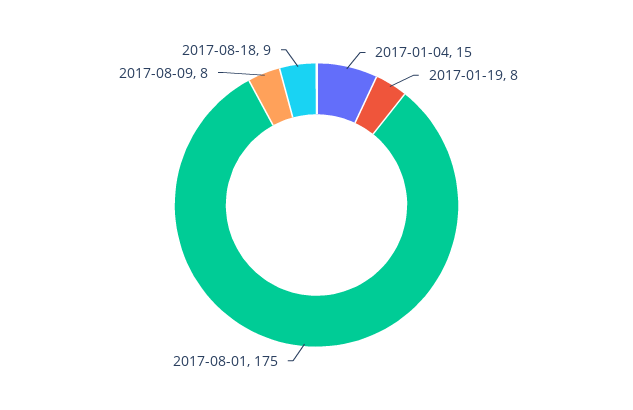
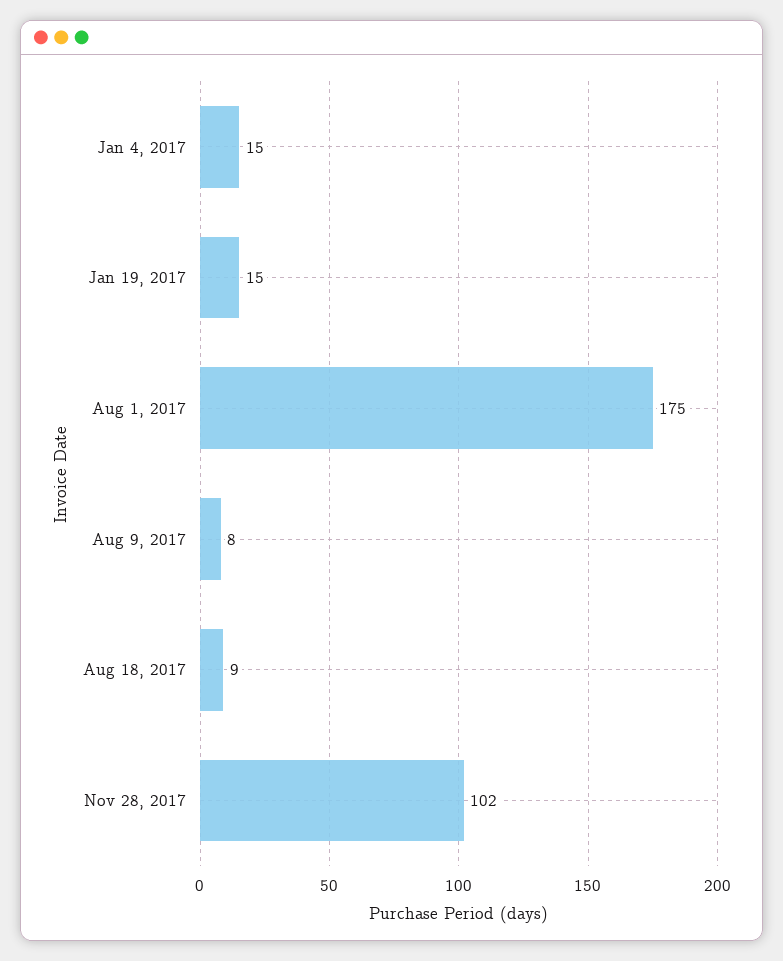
2017-01-19: 8 -> 15
Nov 28, 2017: none -> 102

